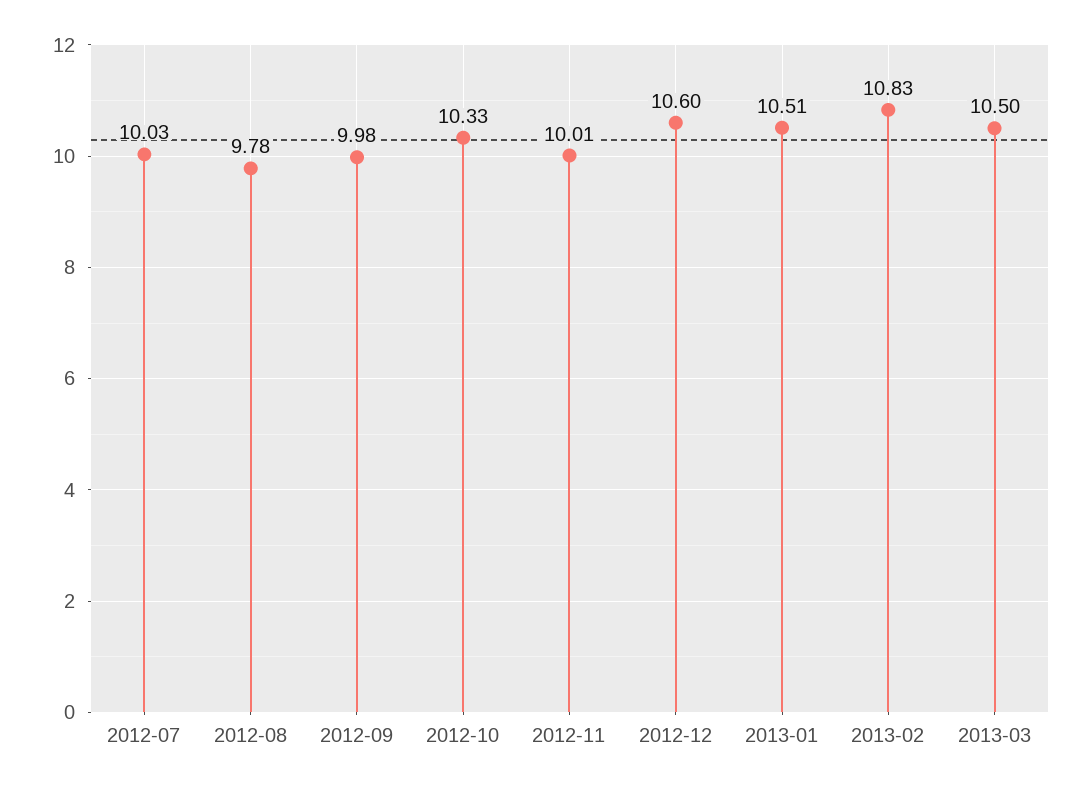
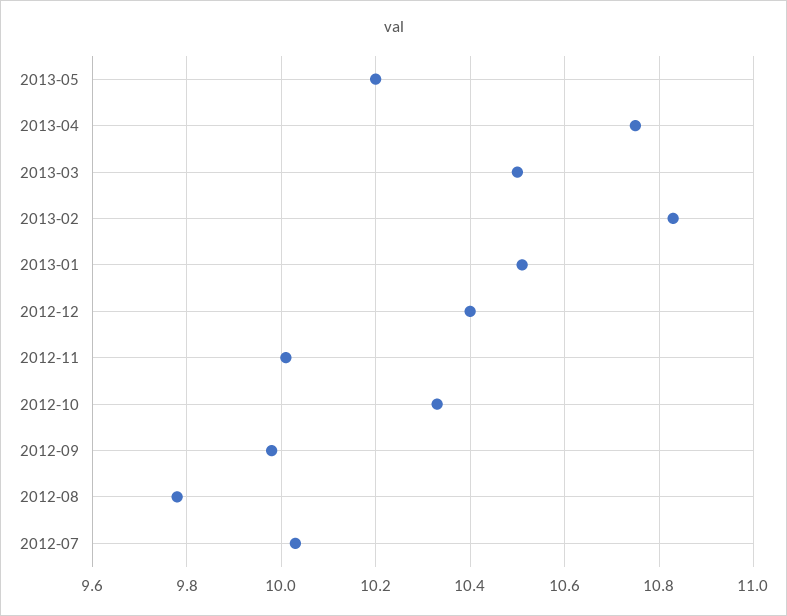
2012-12: 10.6 -> 10.4
2013-05: none -> 10.2
2013-04: none -> 10.75

